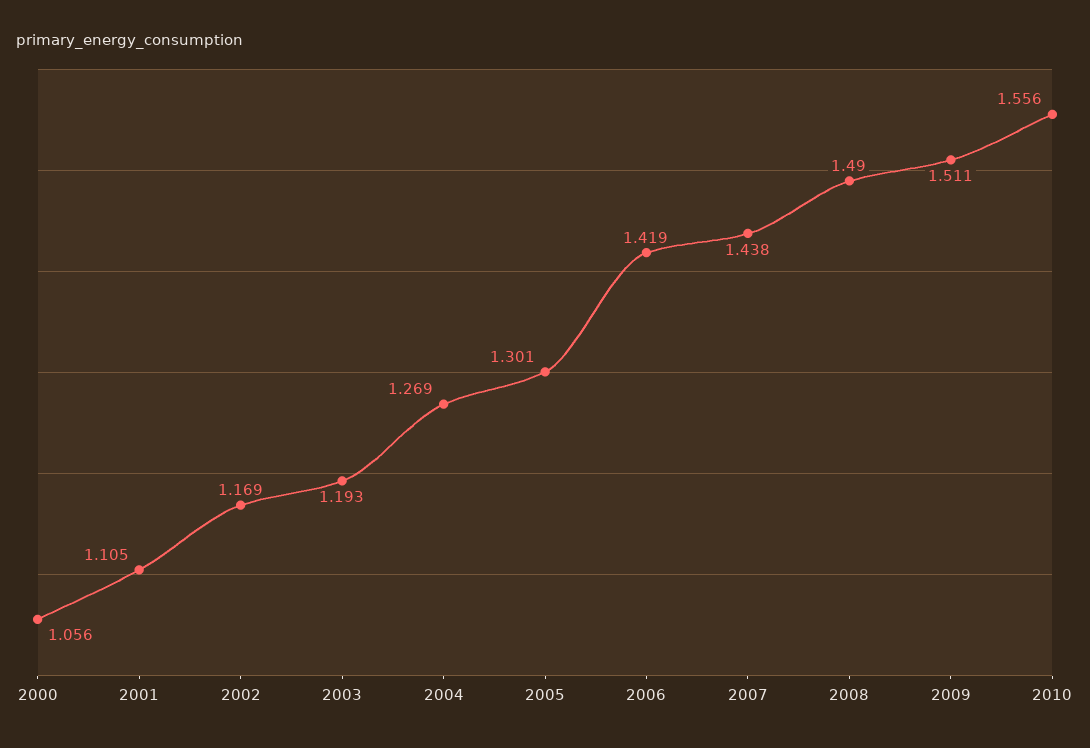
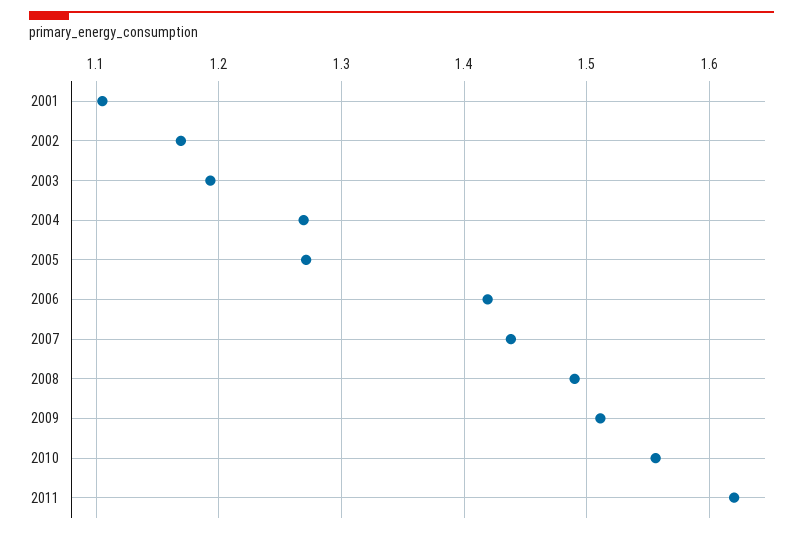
2000: 1.056 -> none
2005: 1.301 -> 1.27
2011: none -> 1.62

